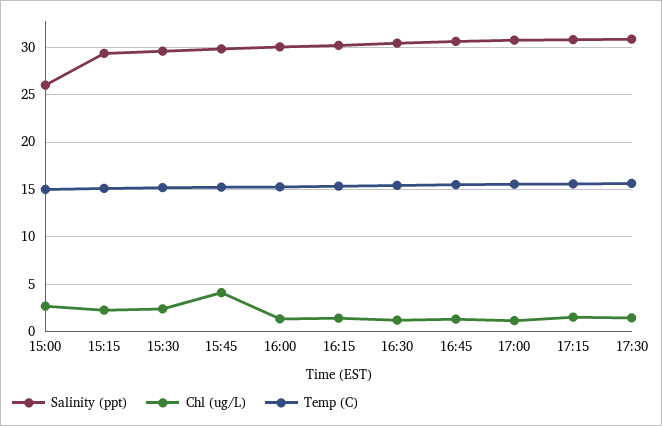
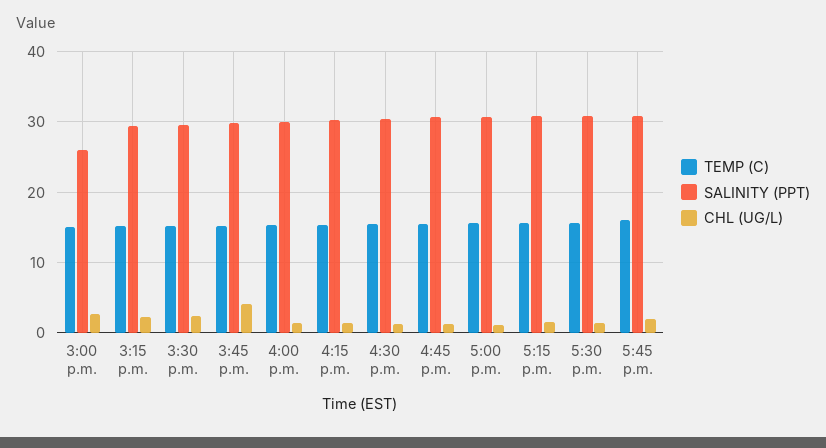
Temp (C), 5:45 p.m.: none -> 16
Salinity (ppt), 5:45 p.m.: none -> 31
Chl (ug/L), 5:45 p.m.: none -> 2

